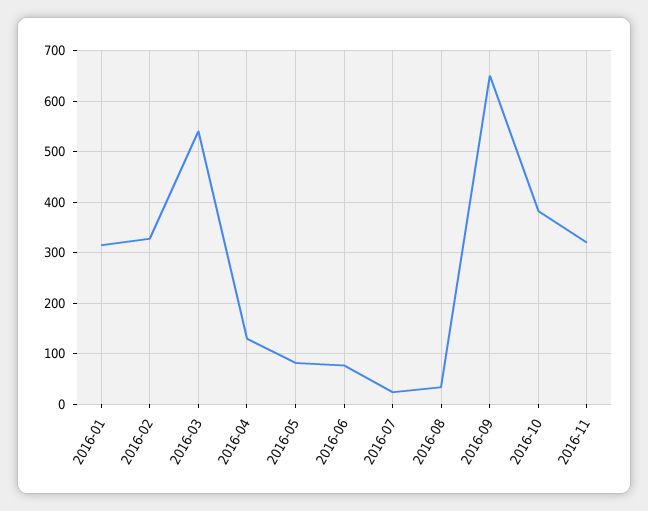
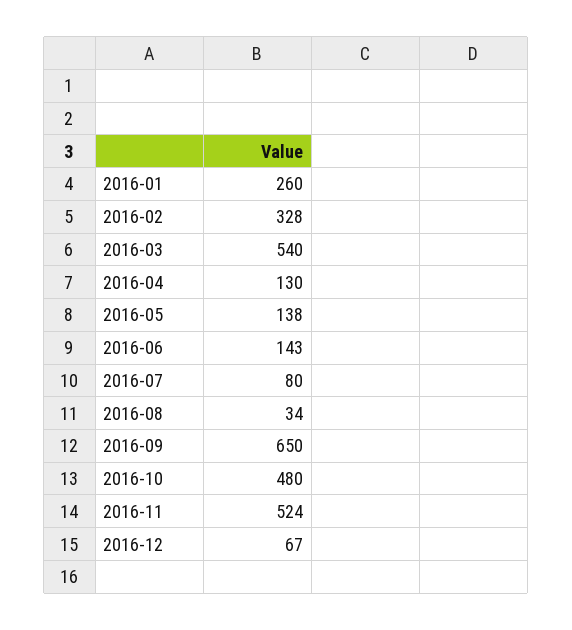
2016-01: 320 -> 260
2016-05: 80 -> 138
2016-06: 80 -> 143
2016-07: 20 -> 80
2016-10: 380 -> 480
2016-11: 320 -> 524
2016-12: none -> 67

